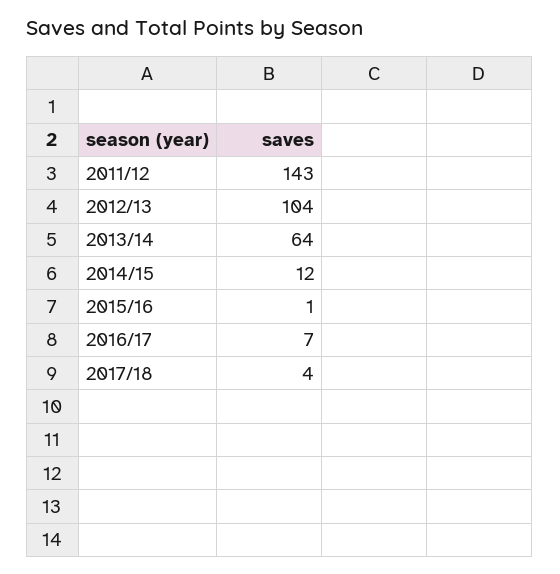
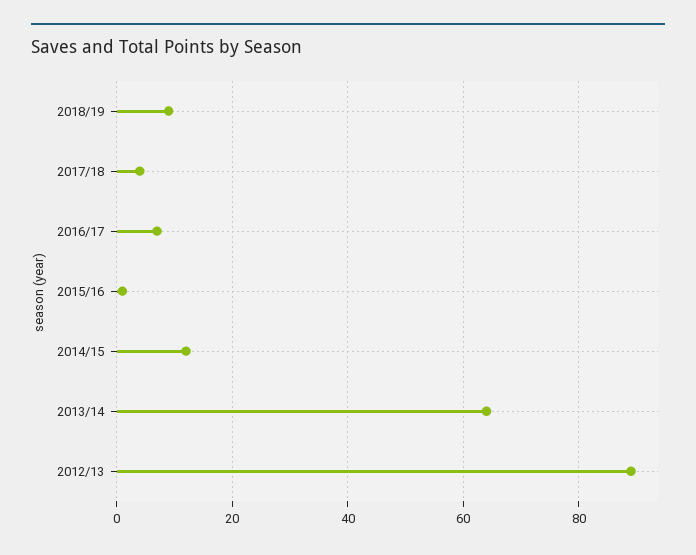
2011/12: 143 -> none
2012/13: 104 -> 90
2018/19: none -> 10

